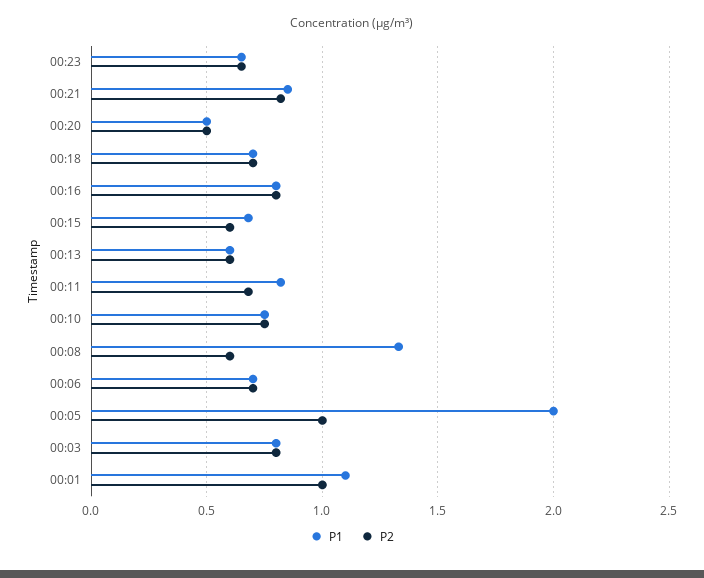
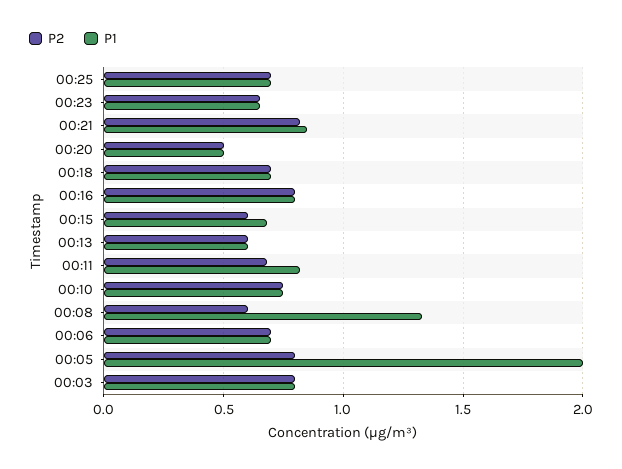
P2, 00:05: 1 -> 0.8
P1, 00:01: 1.1 -> none
P2, 00:01: 1 -> none
P2, 00:25: none -> 0.7
P1, 00:25: none -> 0.7

